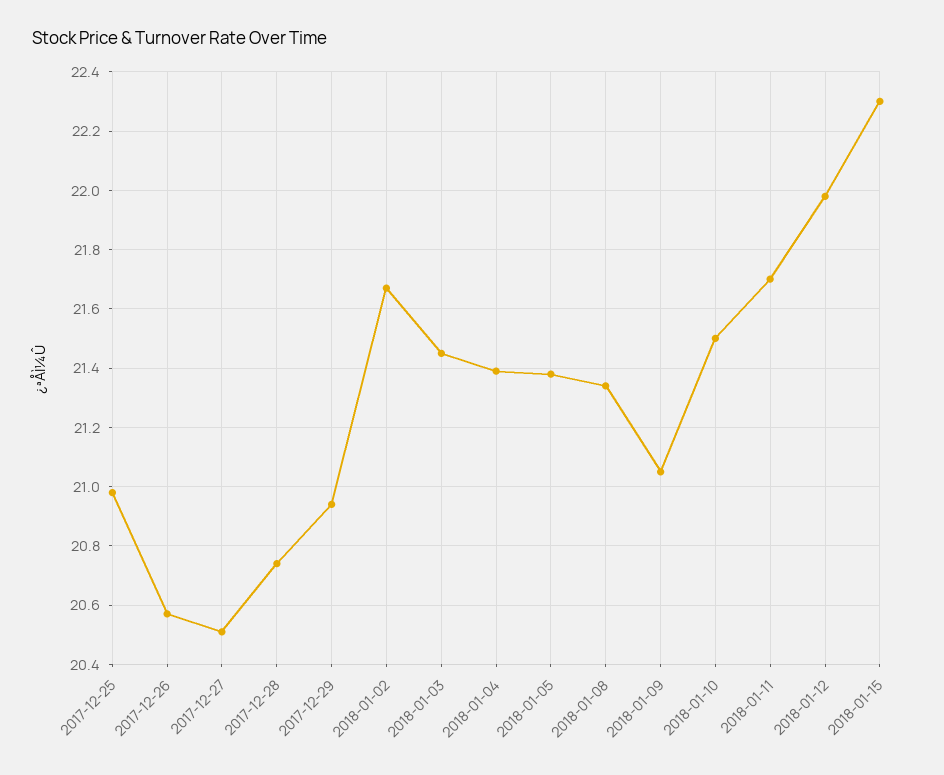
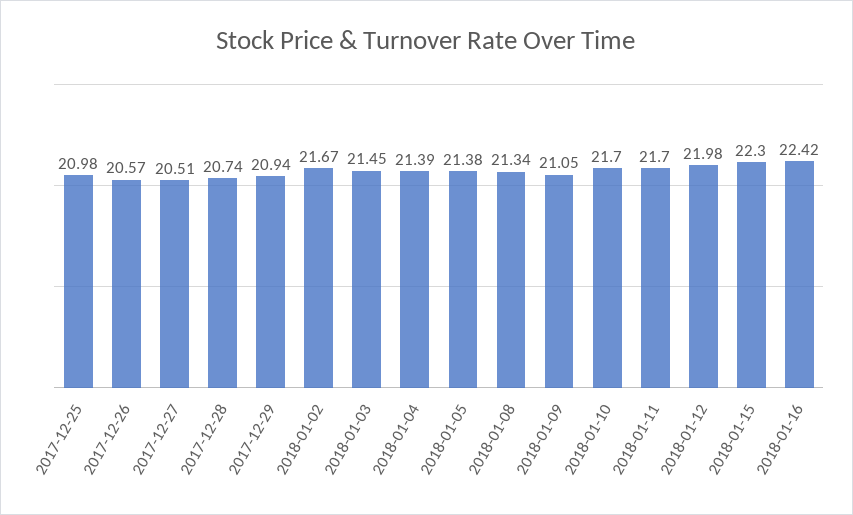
2018-01-10: 21.5 -> 21.7
2018-01-16: none -> 22.42

